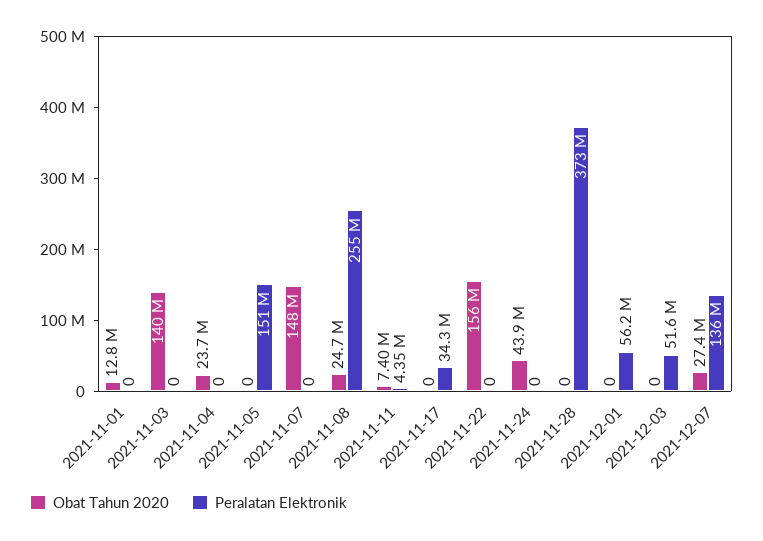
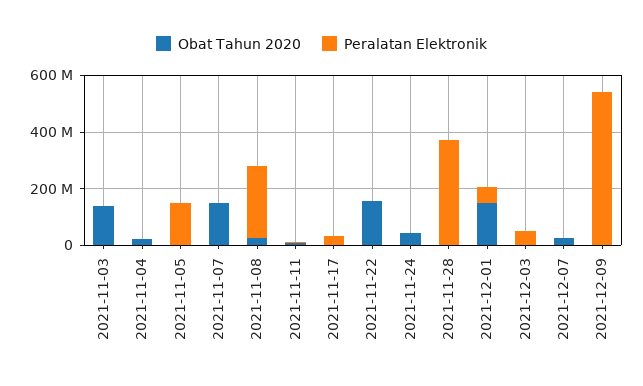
Obat Tahun 2020, 2021-11-01: 12800000 -> none
Peralatan Elektronik, 2021-11-01: 0 -> none
Obat Tahun 2020, 2021-12-01: 0 -> 150000000
Peralatan Elektronik, 2021-12-07: 136000000 -> 0
Obat Tahun 2020, 2021-12-09: none -> 0
Peralatan Elektronik, 2021-12-09: none -> 550000000

